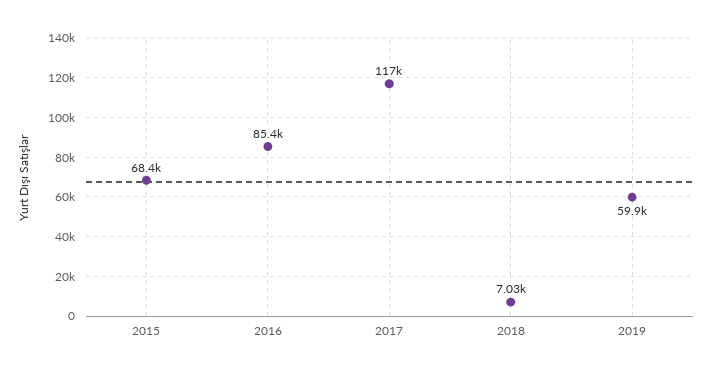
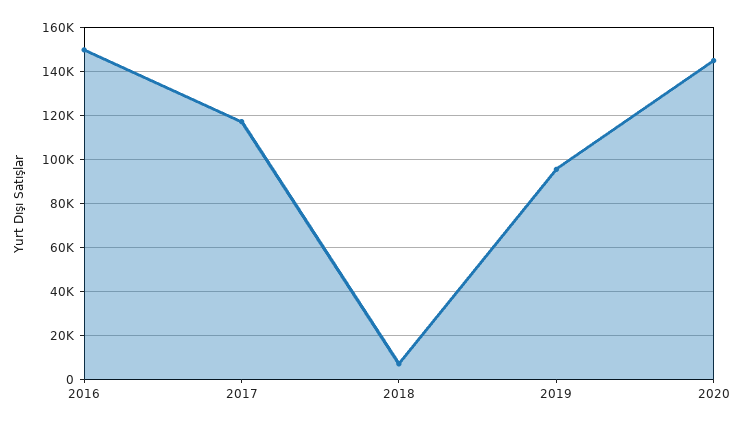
2015: 68400 -> none
2016: 85400 -> 150000
2019: 59900 -> 95000
2020: none -> 145000

